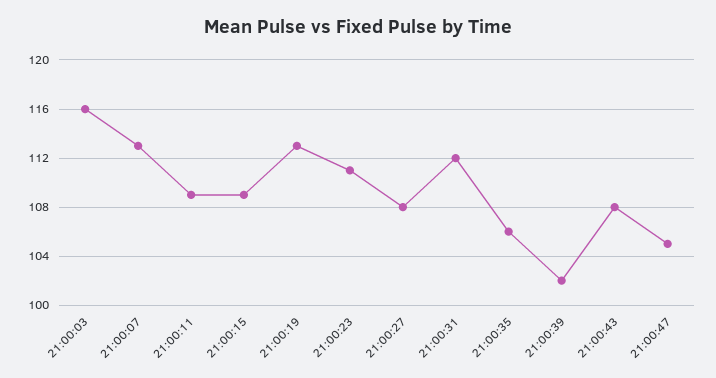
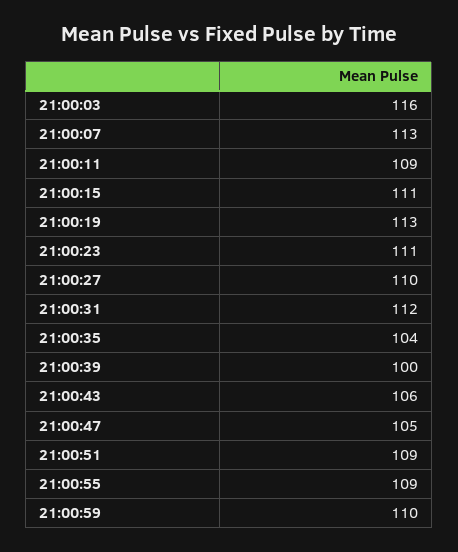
21:00:15: 109 -> 111
21:00:27: 108 -> 110
21:00:35: 106 -> 104
21:00:39: 102 -> 100
21:00:43: 108 -> 106
21:00:51: none -> 109
21:00:55: none -> 109
21:00:59: none -> 110

